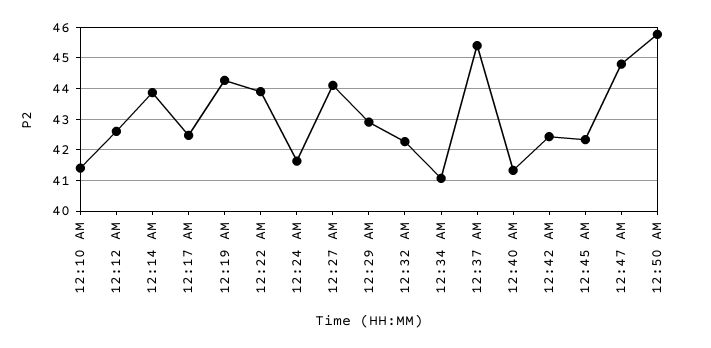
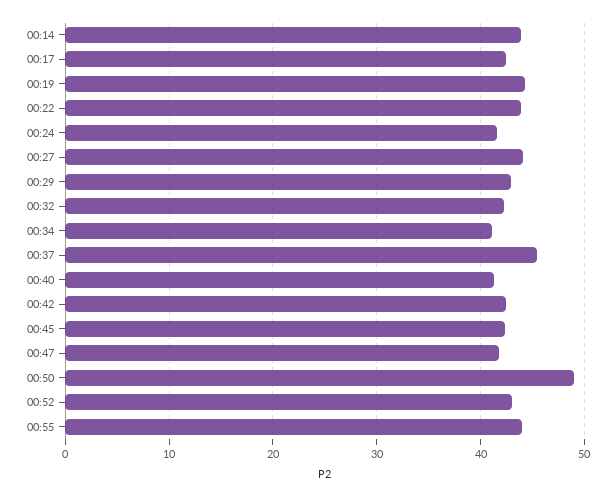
12:10 AM: 41.4 -> none
12:12 AM: 42.6 -> none
12:47 AM: 44.8 -> 42
12:50 AM: 45.8 -> 49
00:52: none -> 43
00:55: none -> 44

